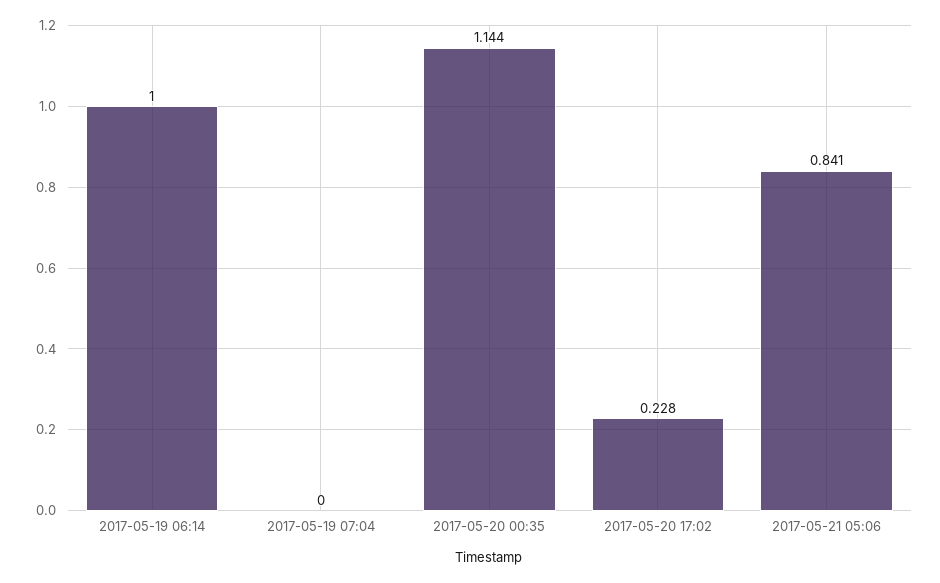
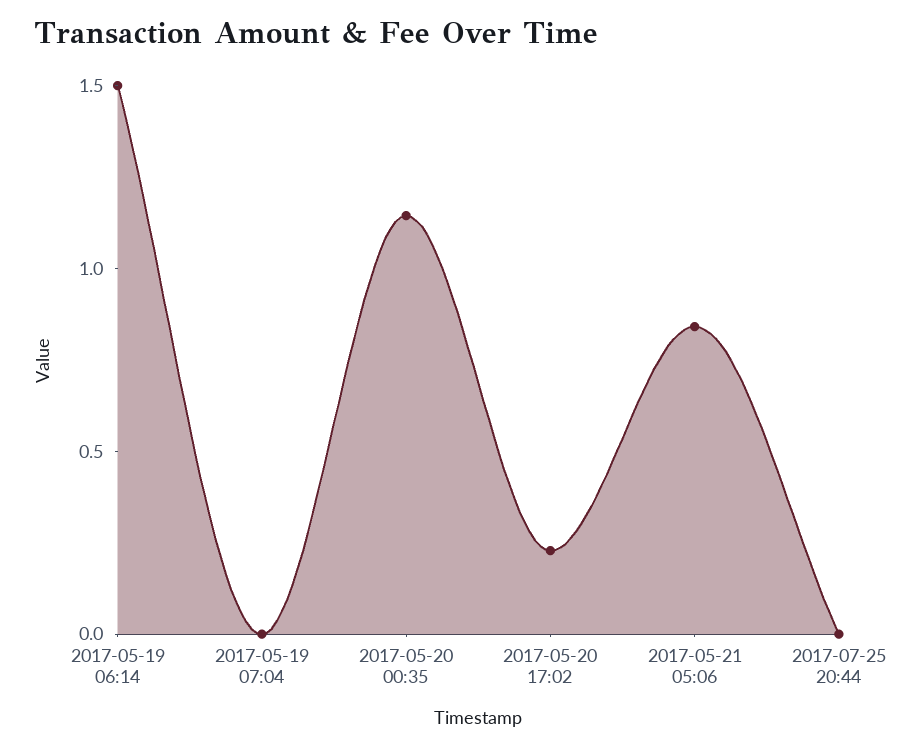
2017-05-19 06:14: 1 -> 1.5
2017-07-25 20:44: none -> 0

